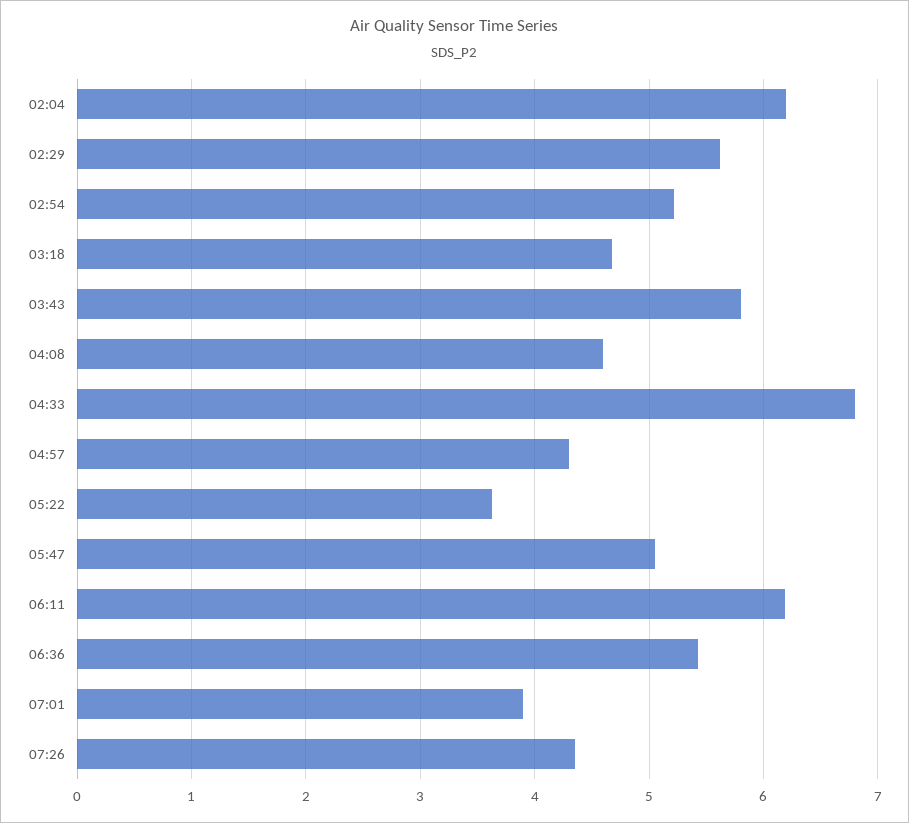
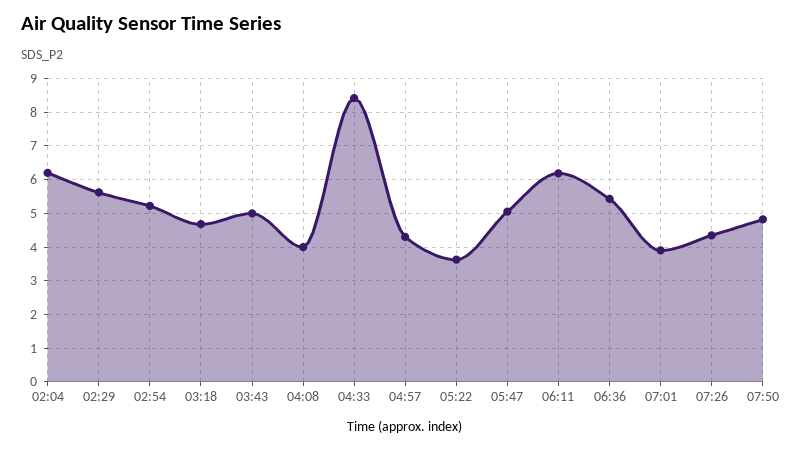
03:43: 5.8 -> 5
04:08: 4.6 -> 4
04:33: 6.8 -> 8.4
07:50: none -> 4.8

